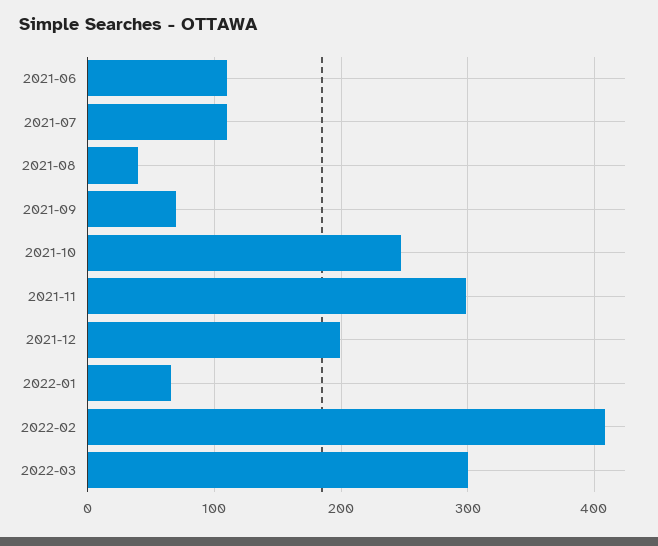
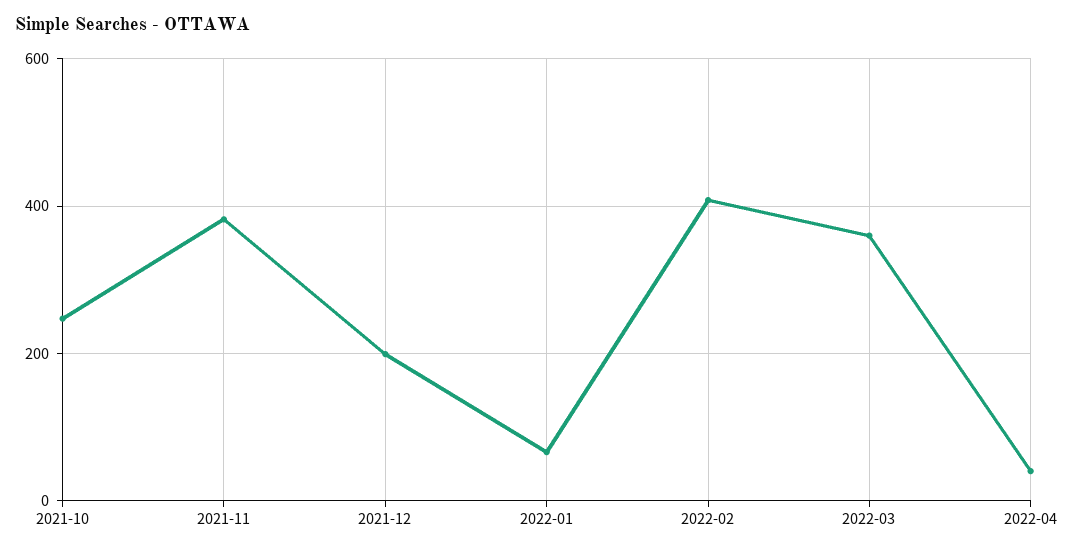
2021-06: 110 -> none
2021-07: 110 -> none
2021-08: 40 -> none
2021-09: 70 -> none
2021-11: 300 -> 380
2022-03: 300 -> 360
2022-04: none -> 40

